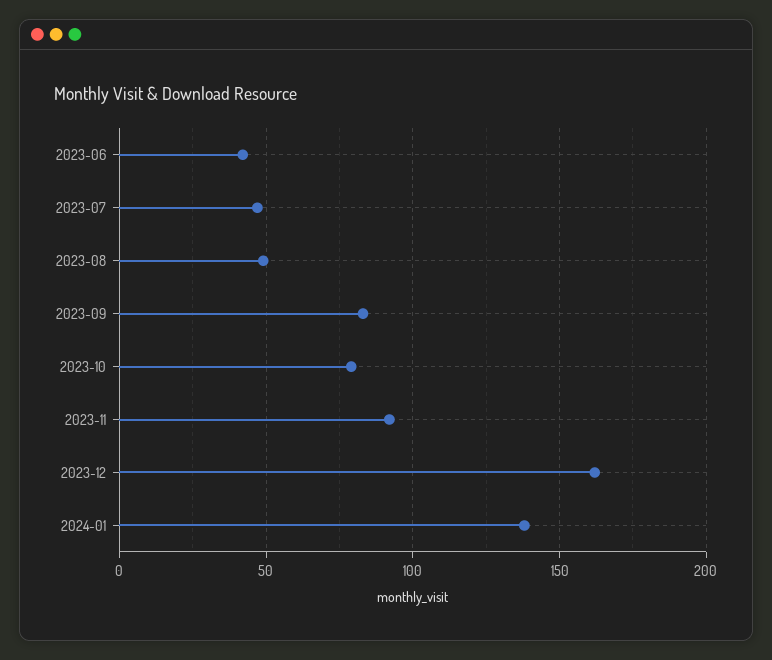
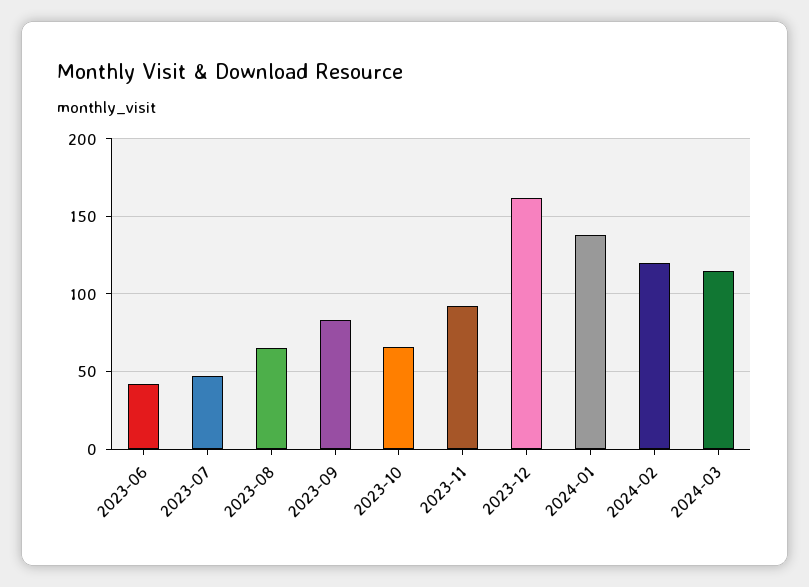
2023-08: 50 -> 65
2023-10: 80 -> 65
2024-02: none -> 120
2024-03: none -> 115

